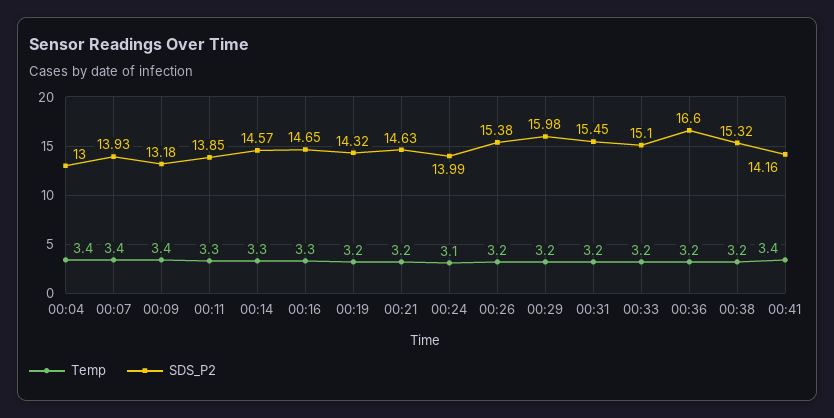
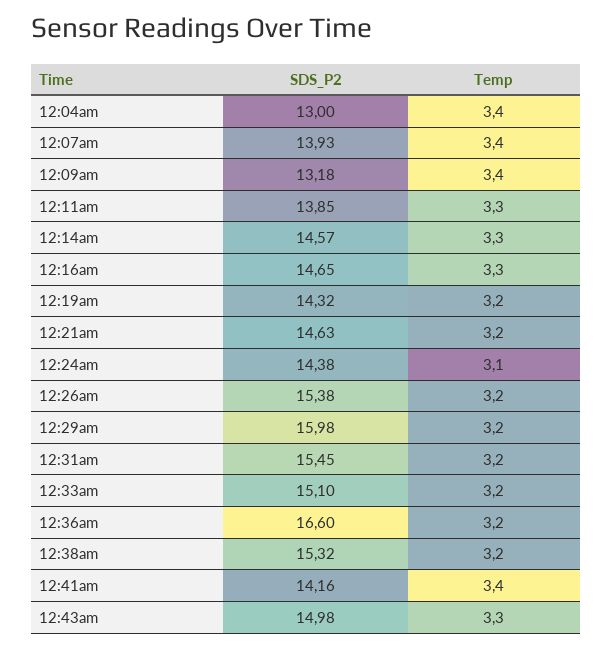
SDS_P2, 00:24: 13.99 -> 14.38
SDS_P2, 12:43am: none -> 14.98
Temp, 12:43am: none -> 3.3

